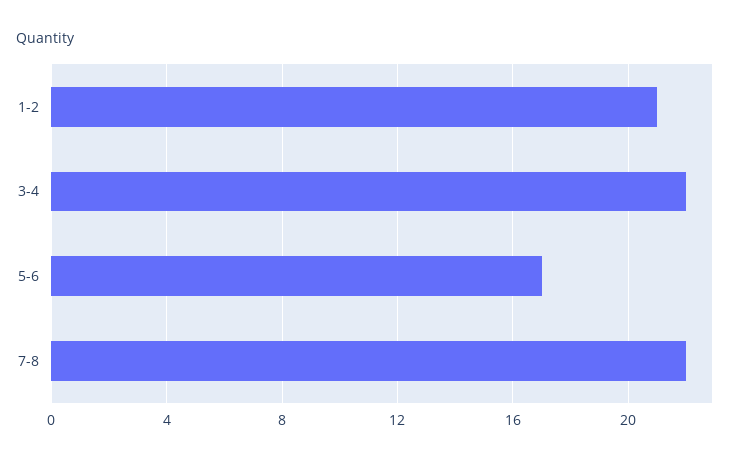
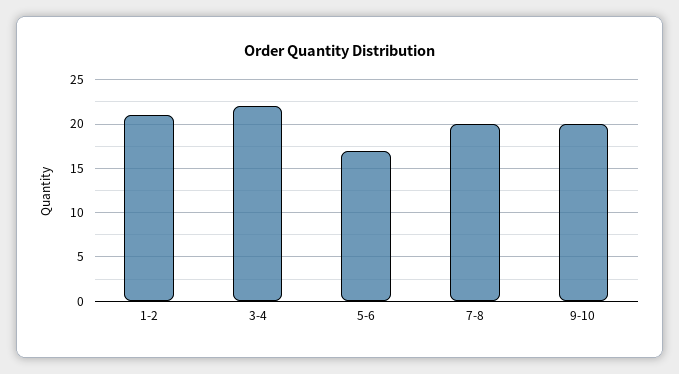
7-8: 22 -> 20
9-10: none -> 20

